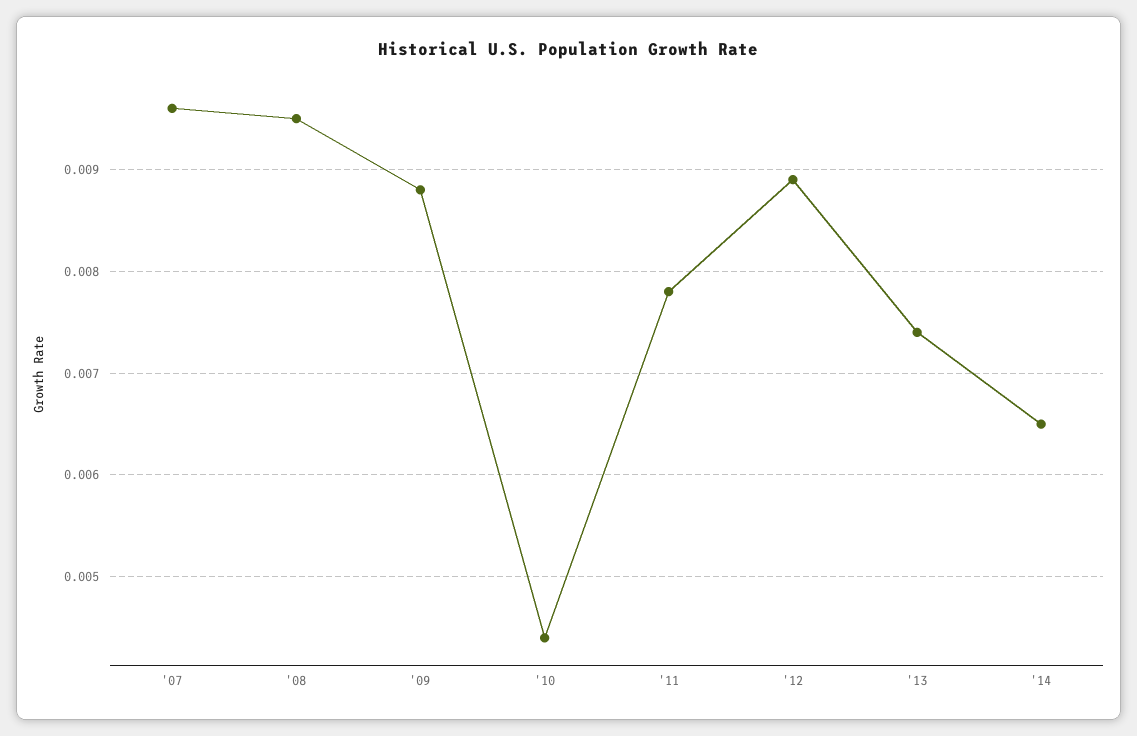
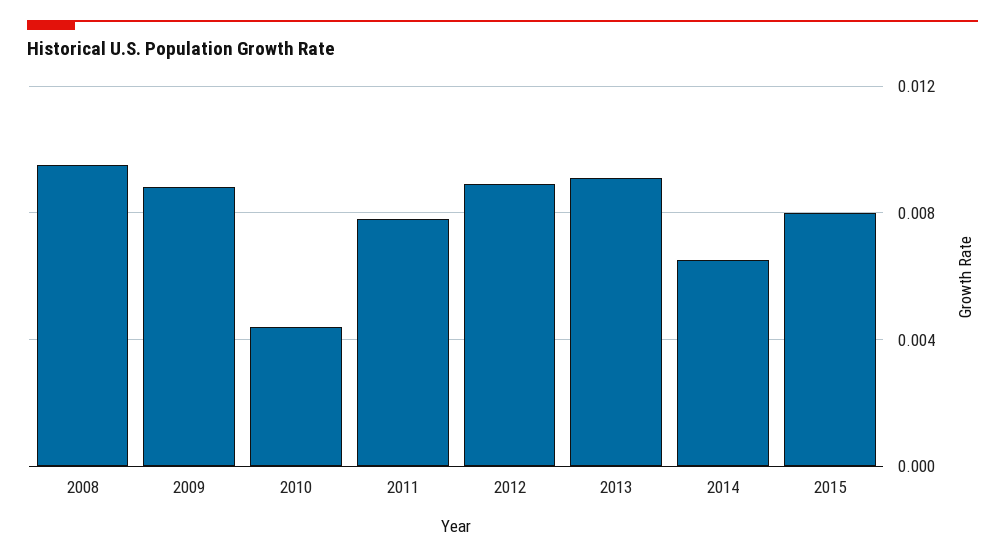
'07: 0.0096 -> none
'13: 0.0074 -> 0.009
2015: none -> 0.008

